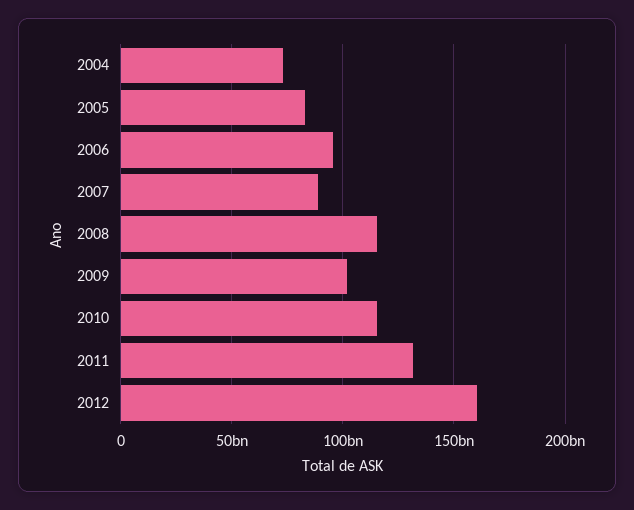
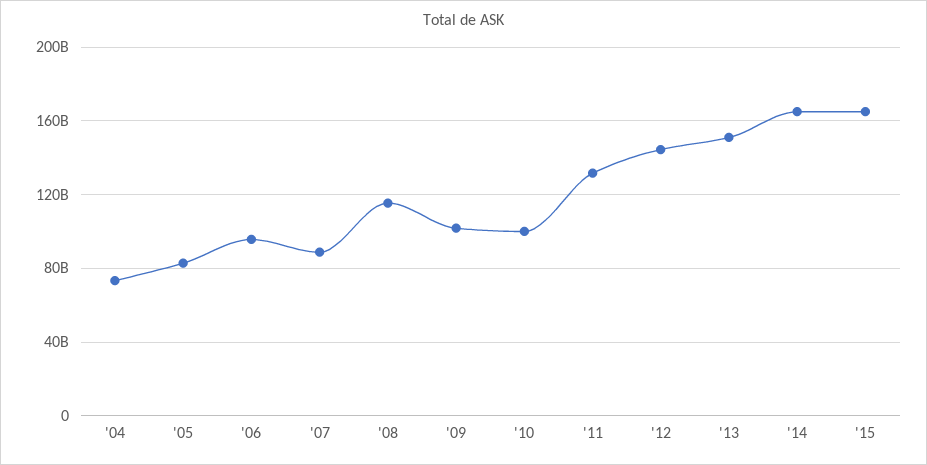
2010: 115000000000 -> 100000000000
2012: 160000000000 -> 145000000000
'13: none -> 150000000000
'14: none -> 165000000000
'15: none -> 165000000000

